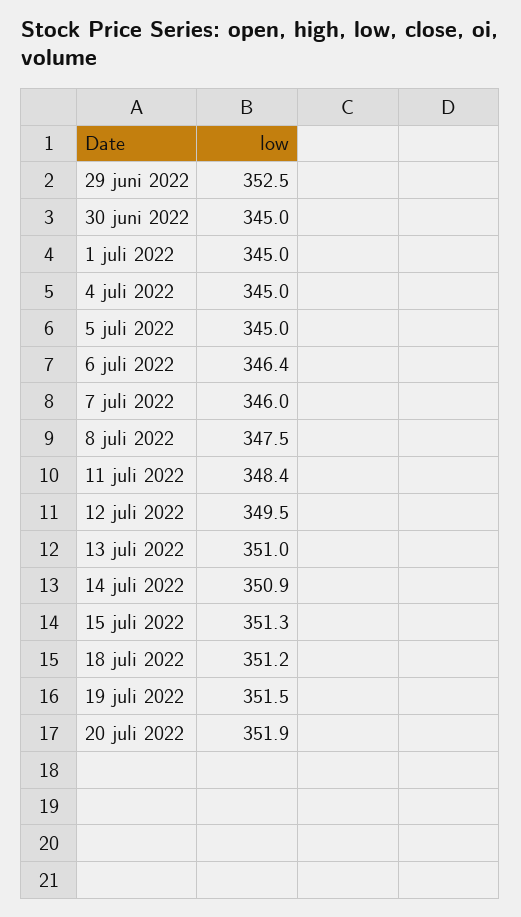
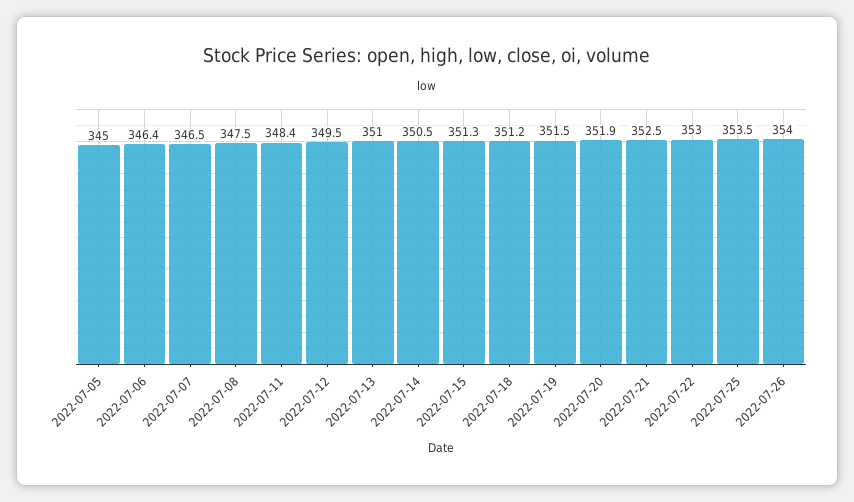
29 juni 2022: 352.5 -> none
30 juni 2022: 345 -> none
1 juli 2022: 345 -> none
4 juli 2022: 345 -> none
7 juli 2022: 346 -> 346.5
14 juli 2022: 350.9 -> 350.5
2022-07-21: none -> 352.5
2022-07-22: none -> 353
2022-07-25: none -> 353.5
2022-07-26: none -> 354

